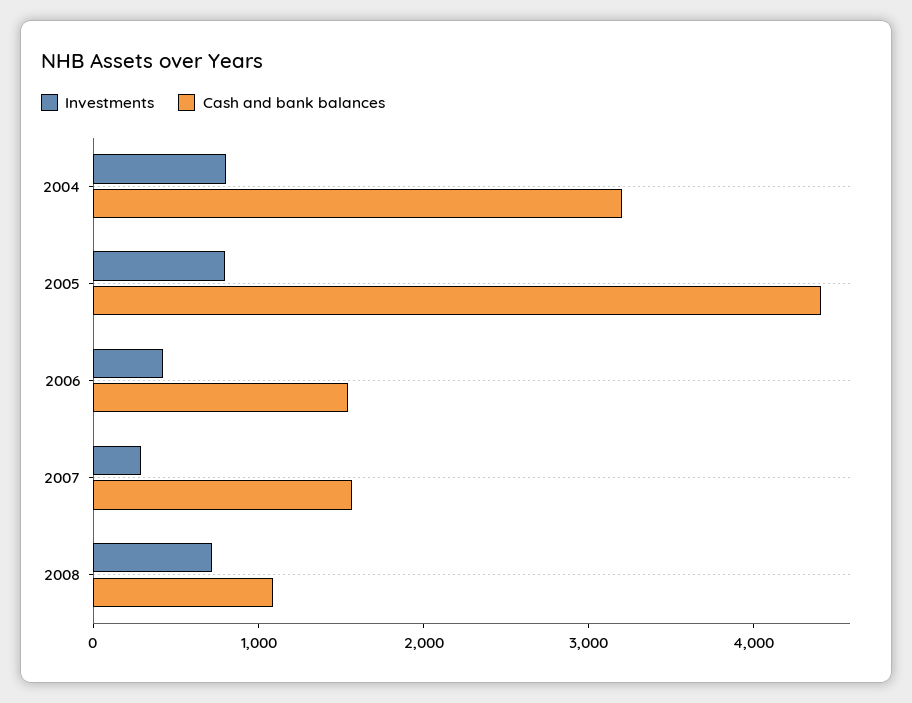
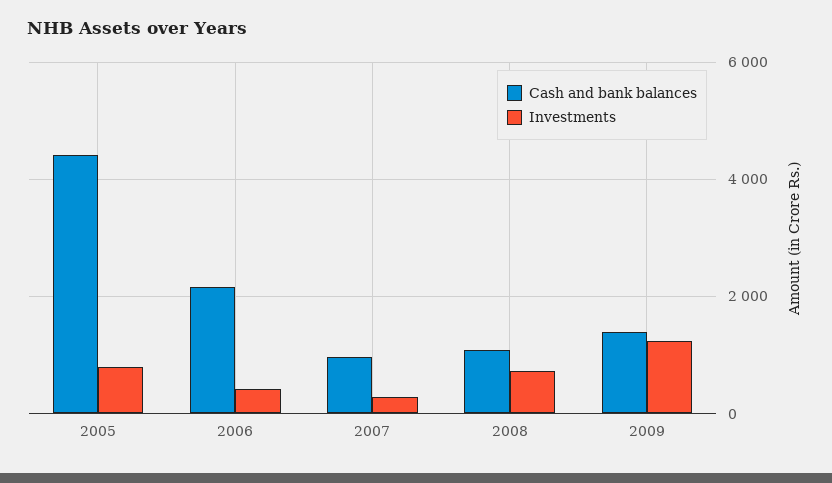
Investments, 2004: 800 -> none
Cash and bank balances, 2004: 3200 -> none
Cash and bank balances, 2006: 1600 -> 2200
Cash and bank balances, 2007: 1600 -> 1000
Cash and bank balances, 2009: none -> 1400
Investments, 2009: none -> 1200

